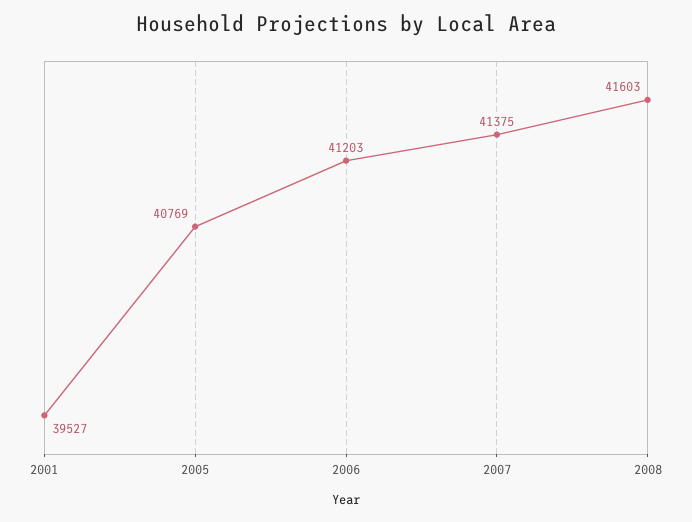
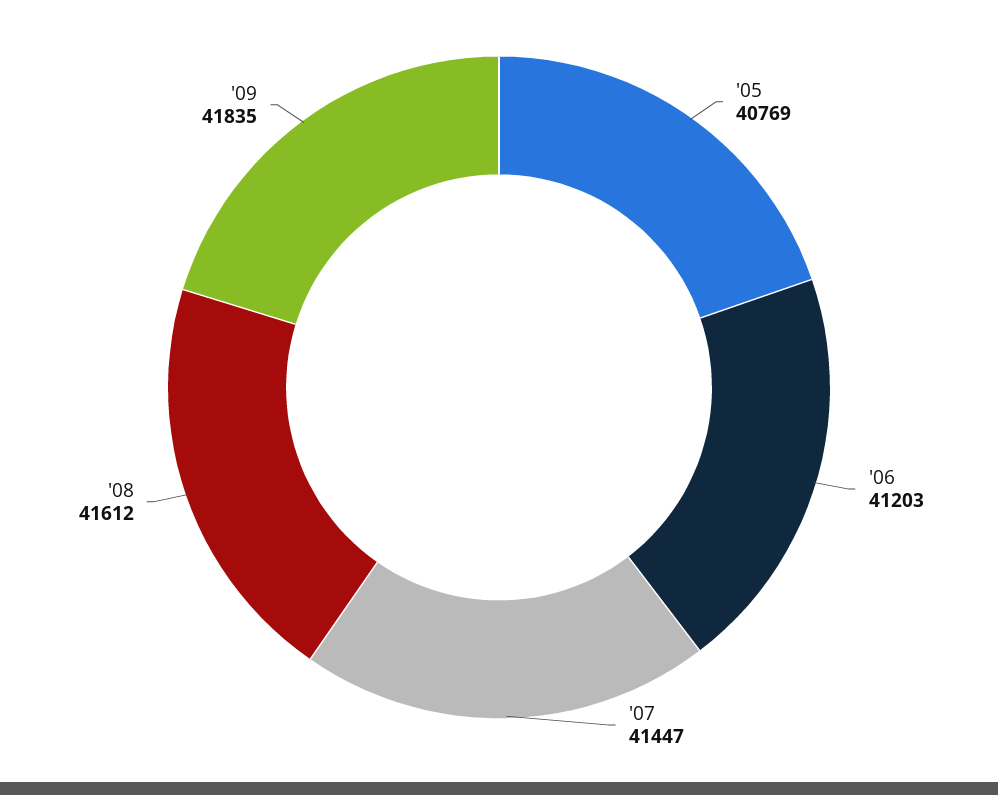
2001: 39527 -> none
2007: 41375 -> 41447
2008: 41603 -> 41612
'09: none -> 41835

